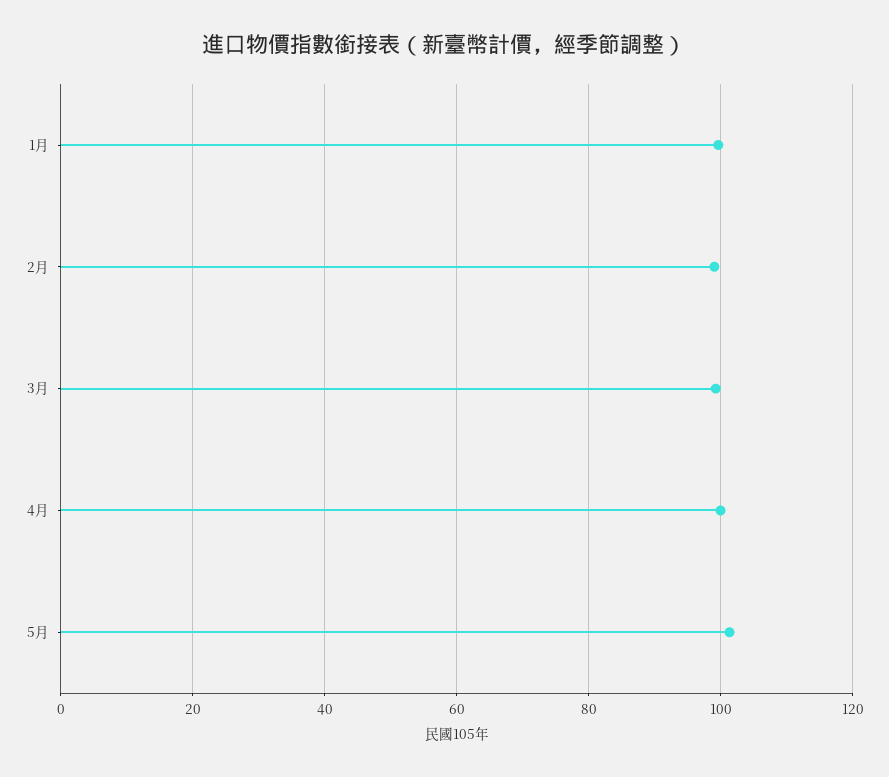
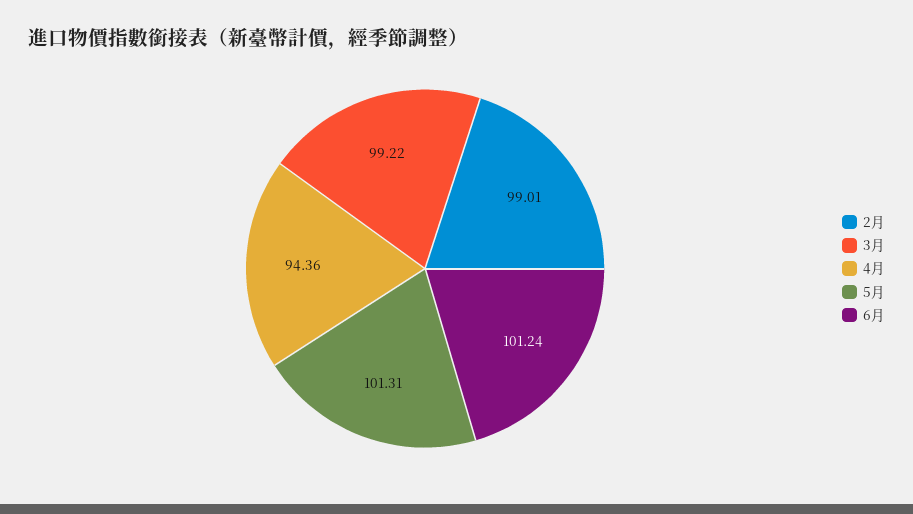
1月: 100 -> none
4月: 100 -> 94.36
6月: none -> 101.24

